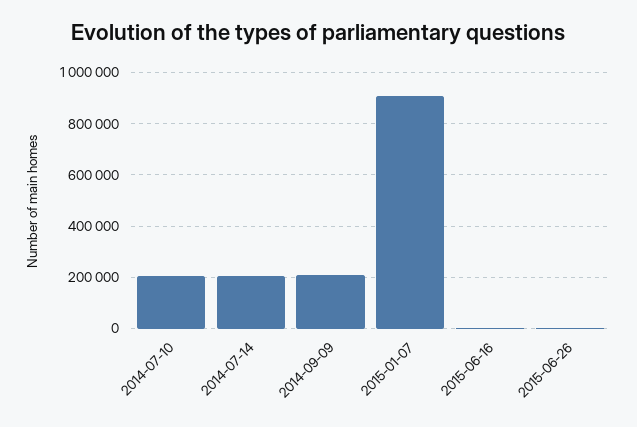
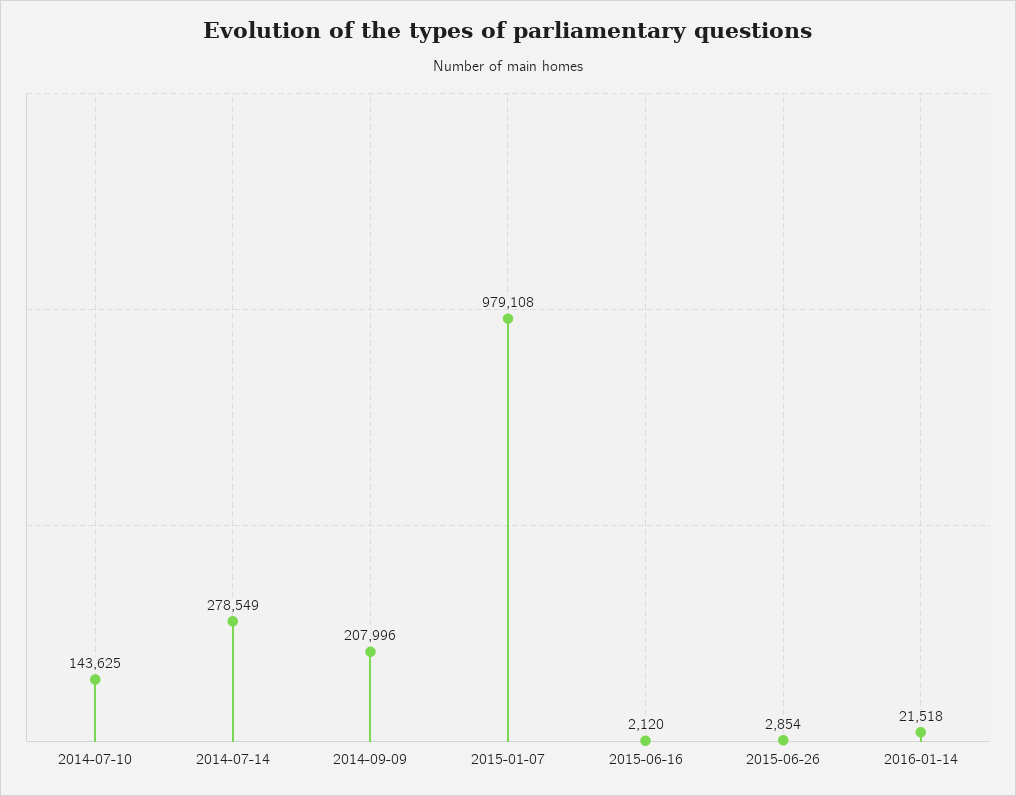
2014-07-10: 200000 -> 143625
2014-07-14: 200000 -> 278549
2015-01-07: 900000 -> 979108
2016-01-14: none -> 21518

